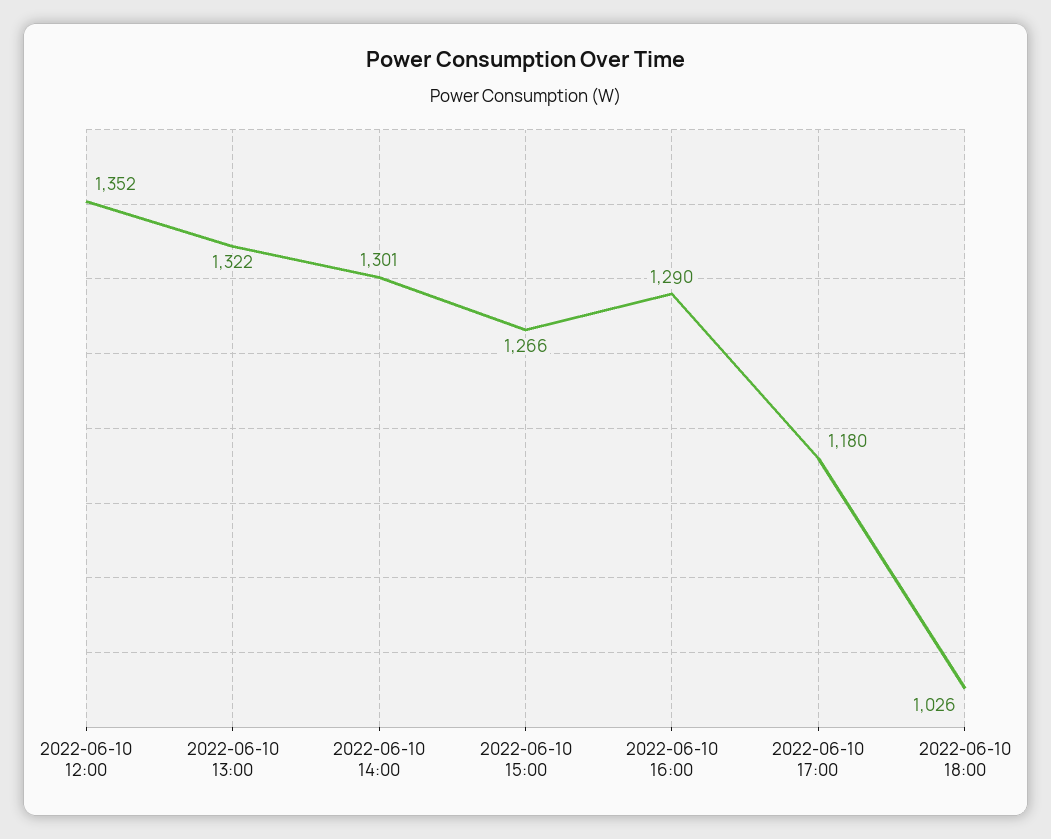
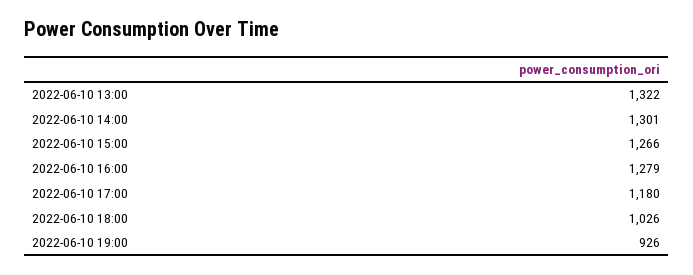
2022-06-10 12:00: 1352 -> none
2022-06-10 16:00: 1290 -> 1279
2022-06-10 19:00: none -> 926

